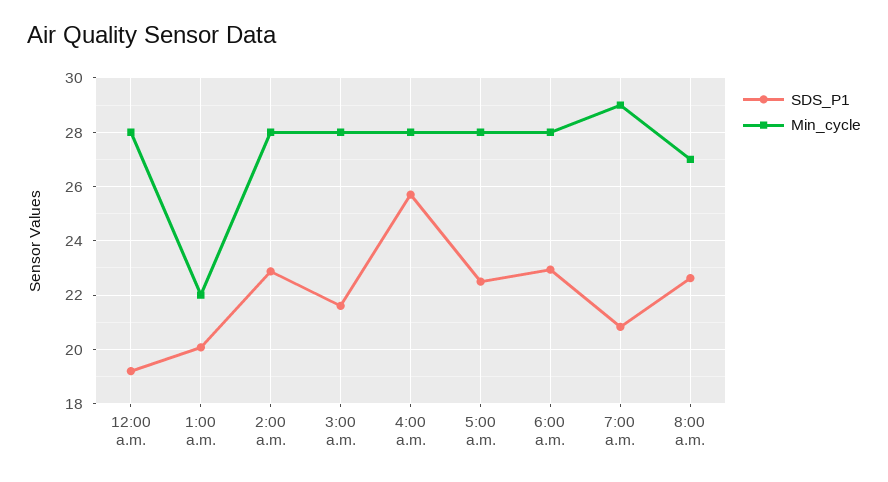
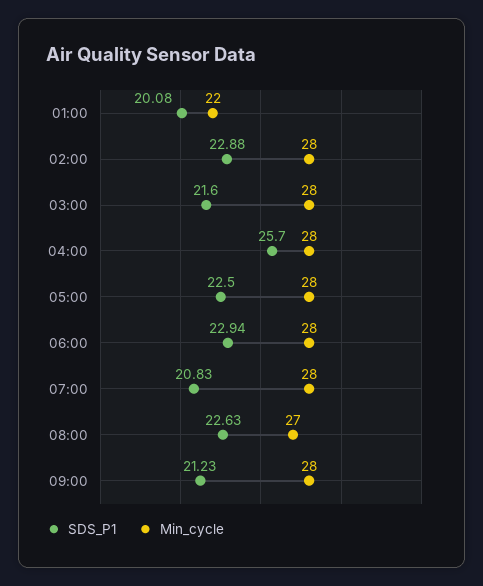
SDS_P1, 12:00 a.m.: 19.25 -> none
Min_cycle, 12:00 a.m.: 28 -> none
Min_cycle, 7:00 a.m.: 29 -> 28
SDS_P1, 09:00: none -> 21.23
Min_cycle, 09:00: none -> 28

